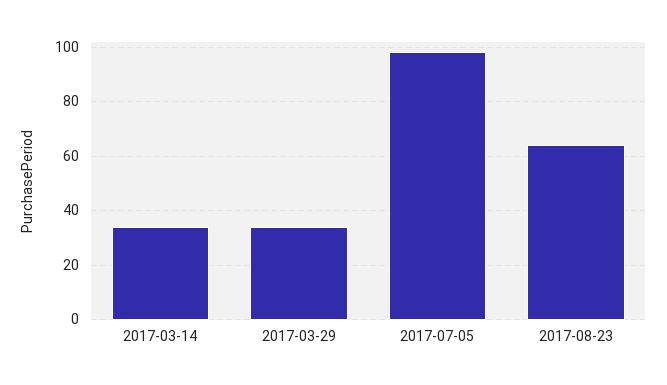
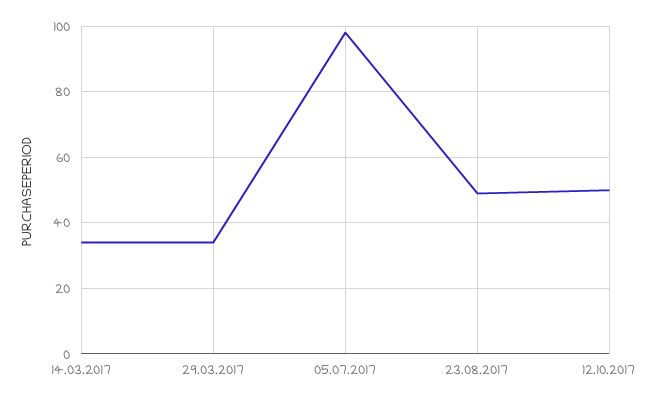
2017-08-23: 65 -> 50
12.10.2017: none -> 50

